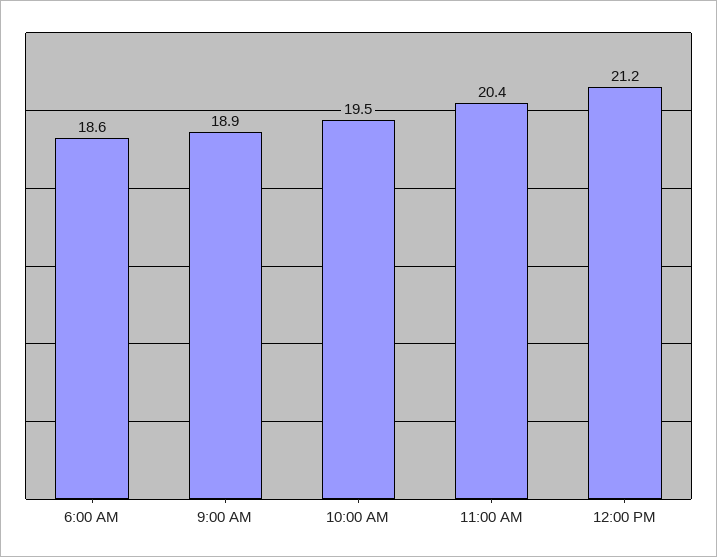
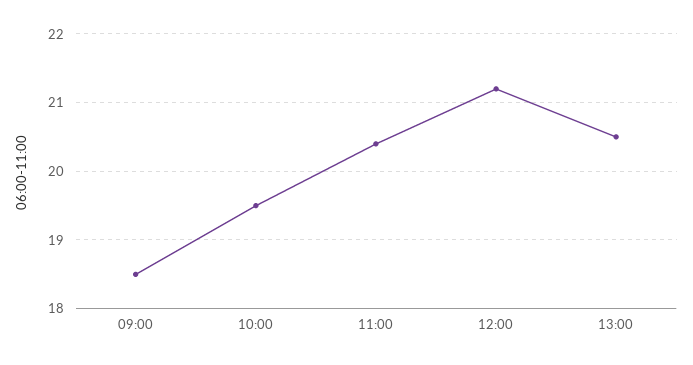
6:00 AM: 18.6 -> none
9:00 AM: 18.9 -> 18.5
13:00: none -> 20.5

